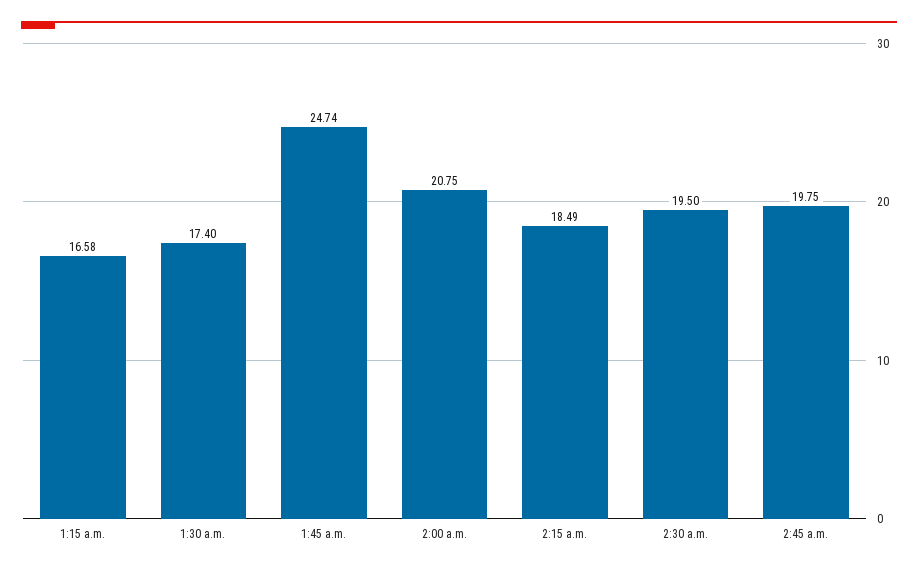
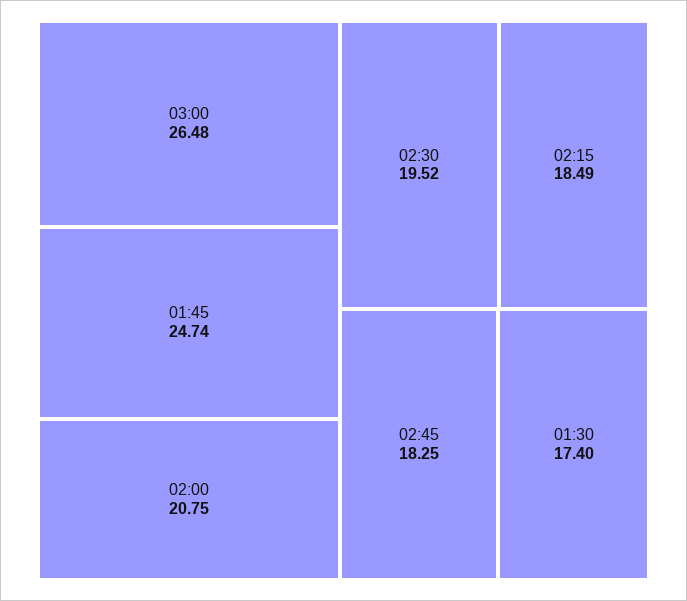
1:15 a.m.: 16.58 -> none
2:30 a.m.: 19.5 -> 19.52
2:45 a.m.: 19.75 -> 18.25
03:00: none -> 26.48

